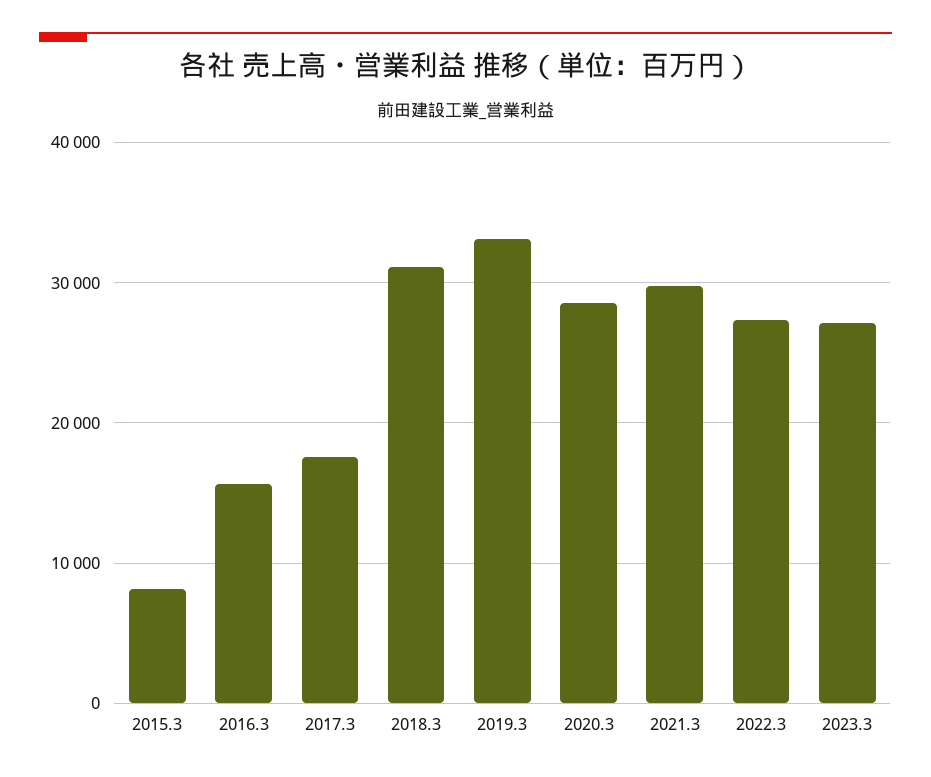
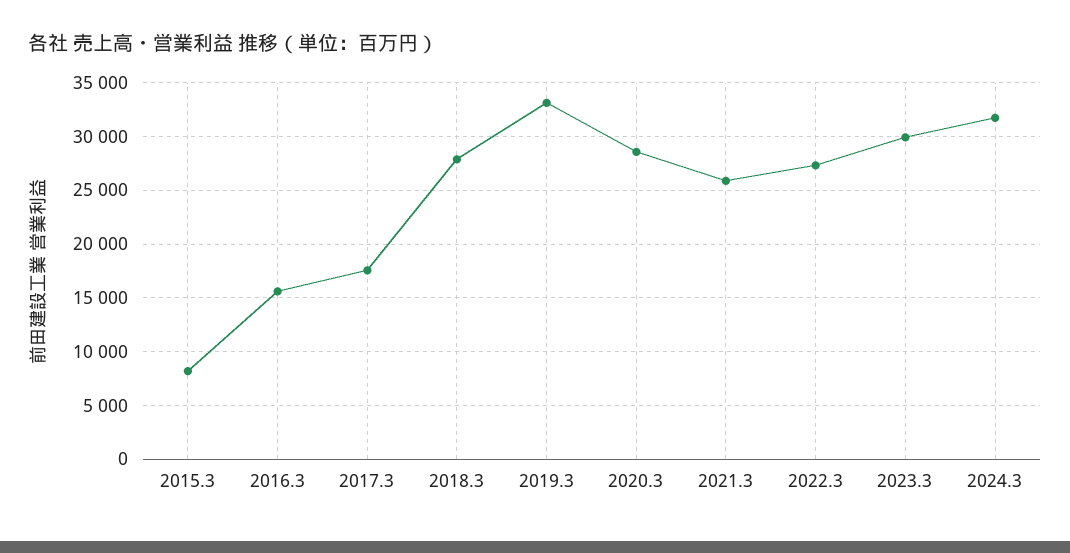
2018.3: 31000 -> 28000
2021.3: 30000 -> 26000
2023.3: 27000 -> 30000
2024.3: none -> 32000

